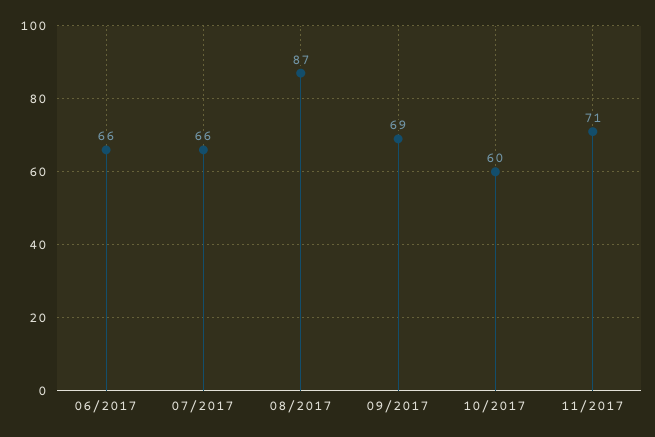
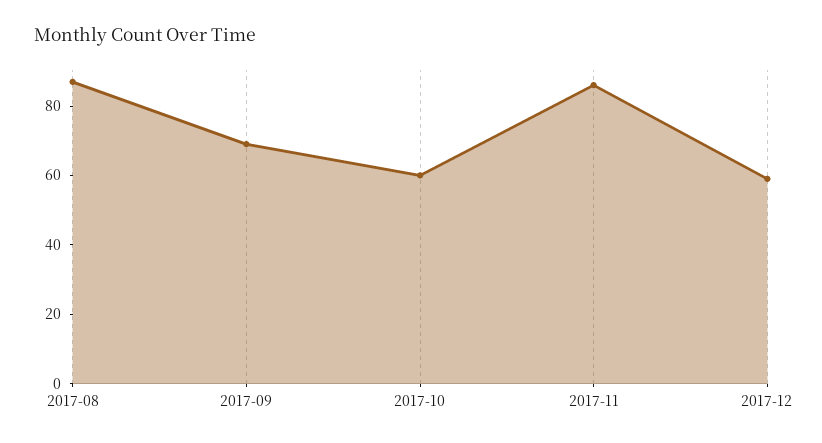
06/2017: 66 -> none
07/2017: 66 -> none
11/2017: 71 -> 85
2017-12: none -> 60

